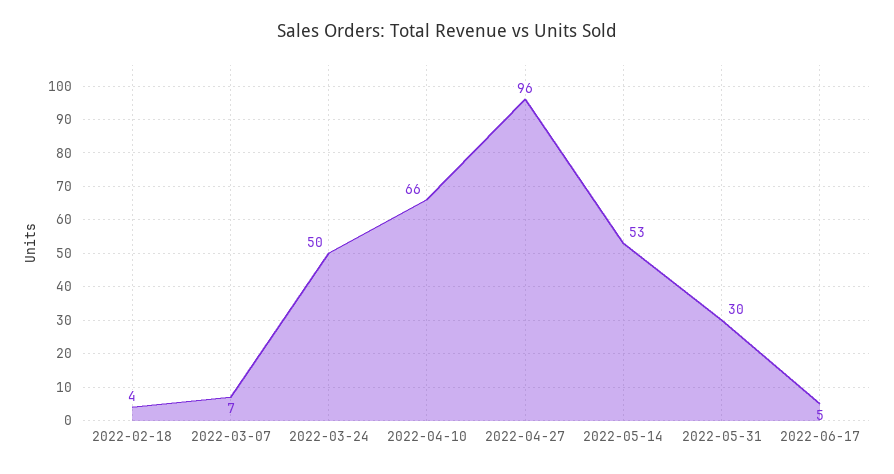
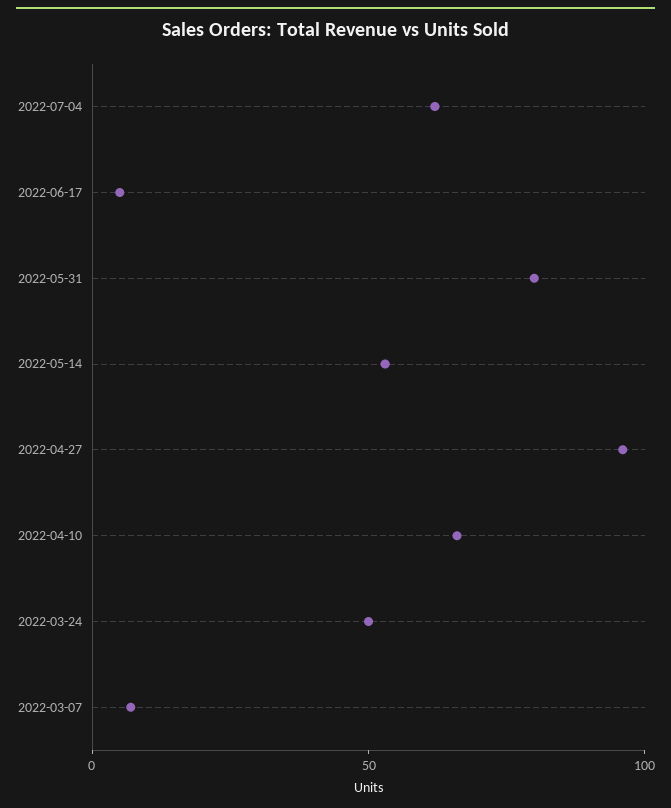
2022-02-18: 4 -> none
2022-05-31: 30 -> 80
2022-07-04: none -> 60

